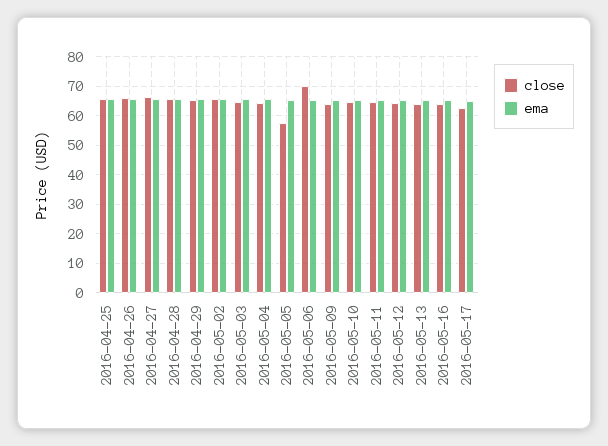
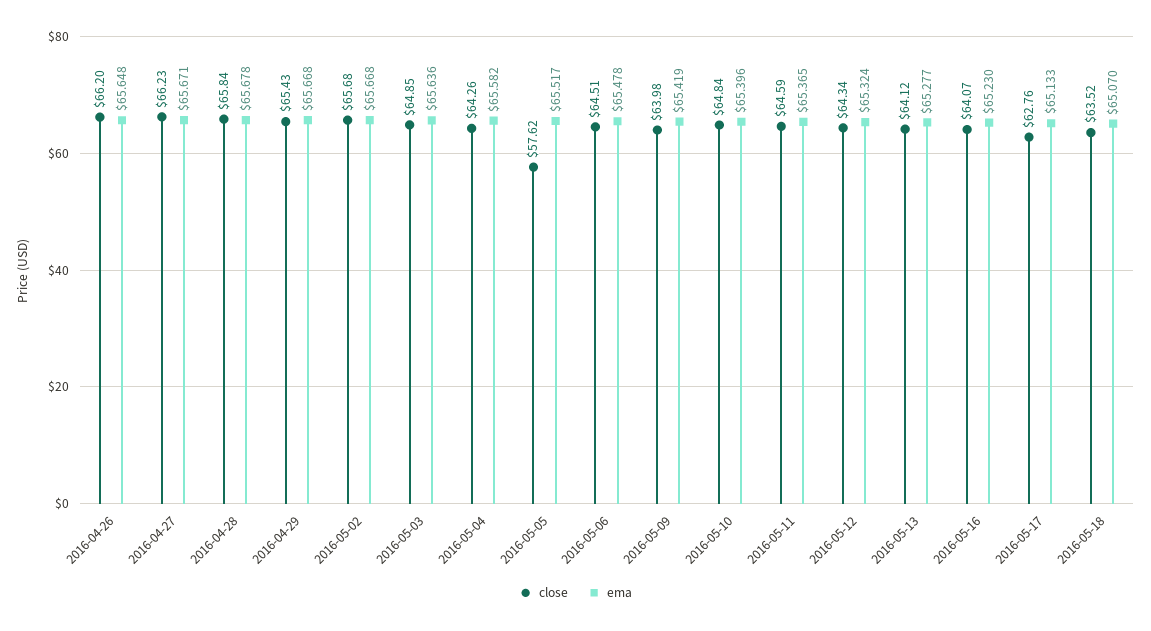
close, 2016-04-25: 65 -> none
ema, 2016-04-25: 65 -> none
close, 2016-05-06: 70 -> 64.51
close, 2016-05-18: none -> 63.52
ema, 2016-05-18: none -> 65.07

